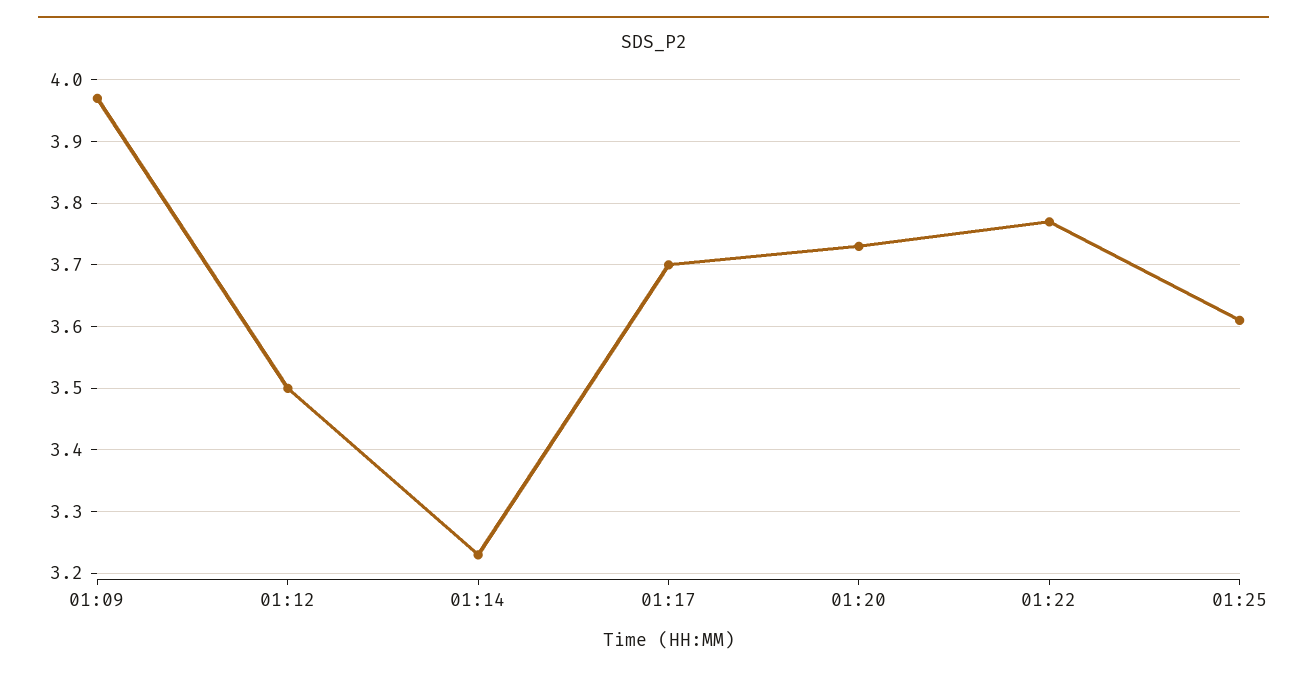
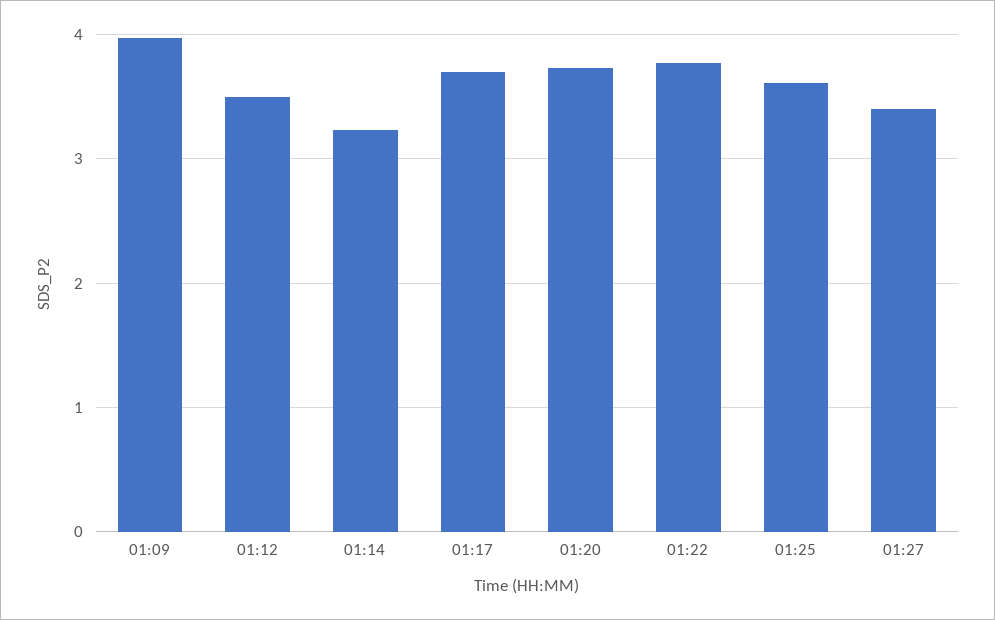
01:27: none -> 3.4

